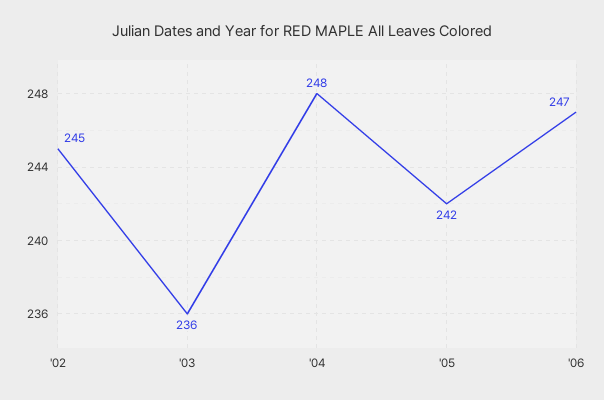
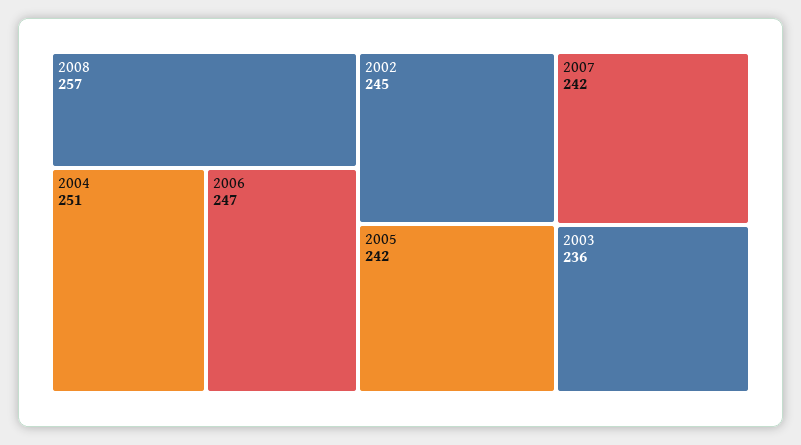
'04: 248 -> 251
2008: none -> 257
2007: none -> 242

